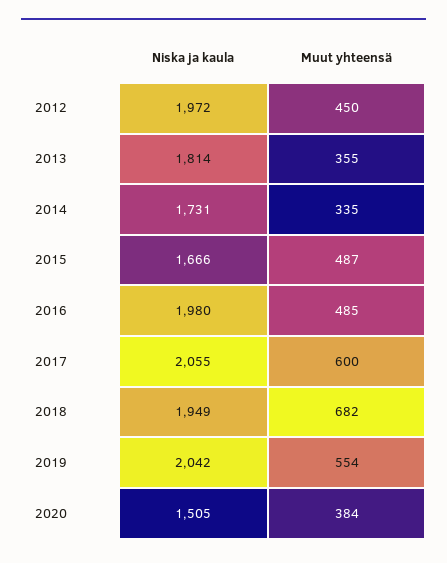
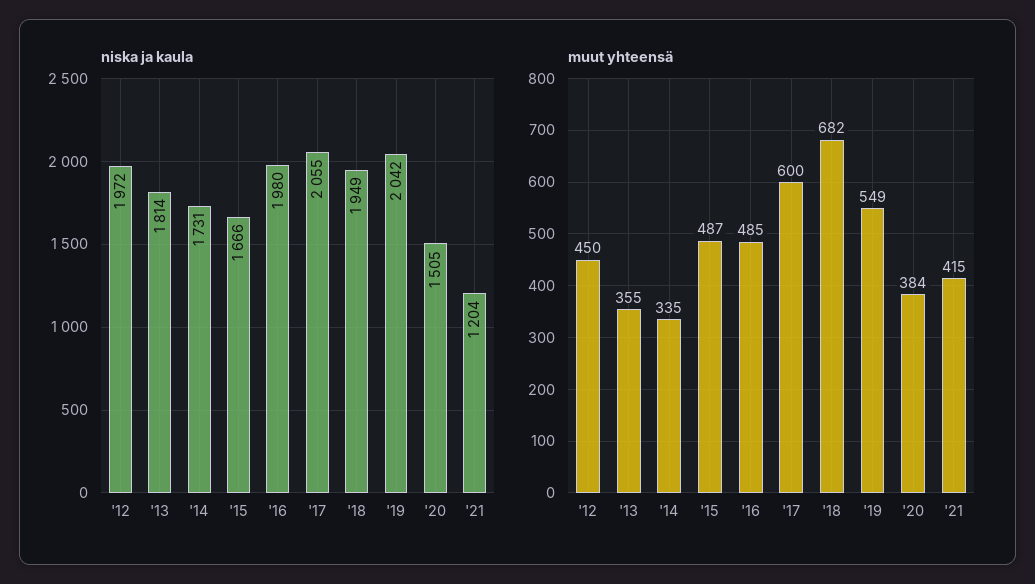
Muut yhteensä, 2019: 554 -> 549
Niska ja kaula, '21: none -> 1204
Muut yhteensä, '21: none -> 415

